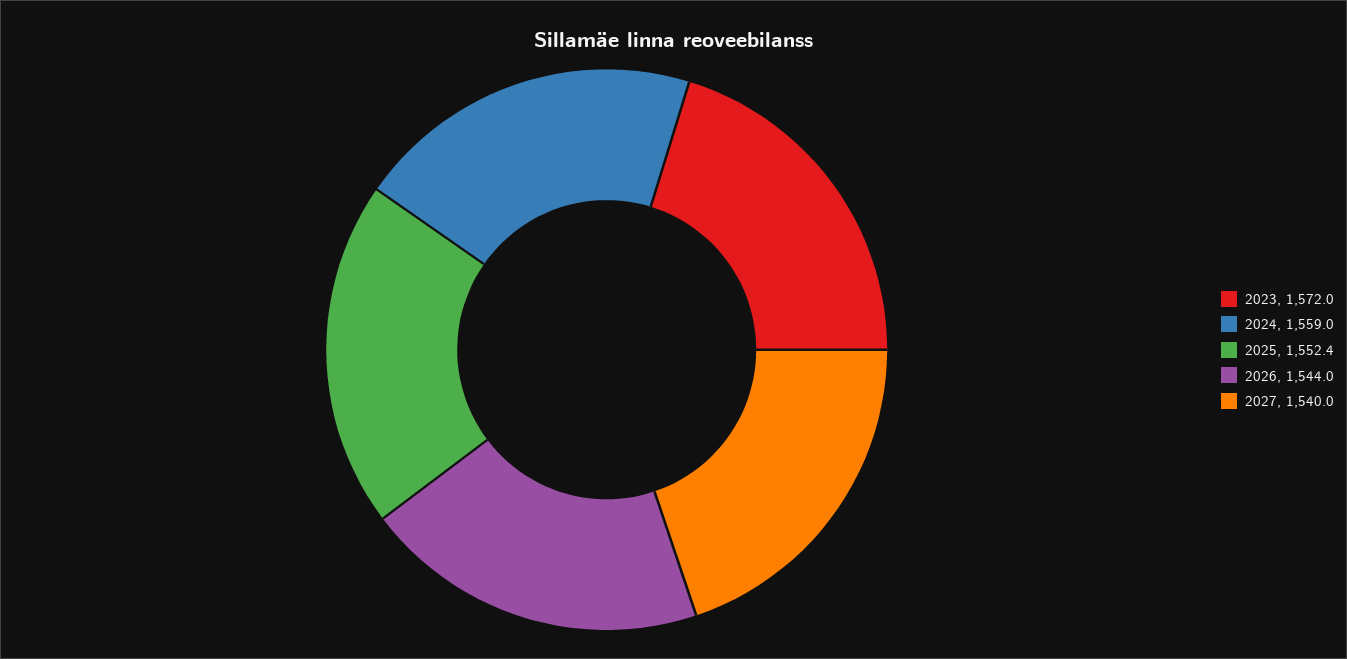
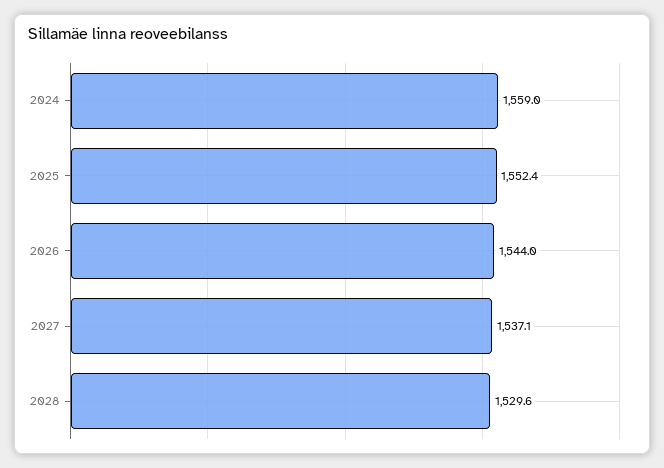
2023: 1572 -> none
2027: 1540 -> 1537.1
2028: none -> 1529.6

